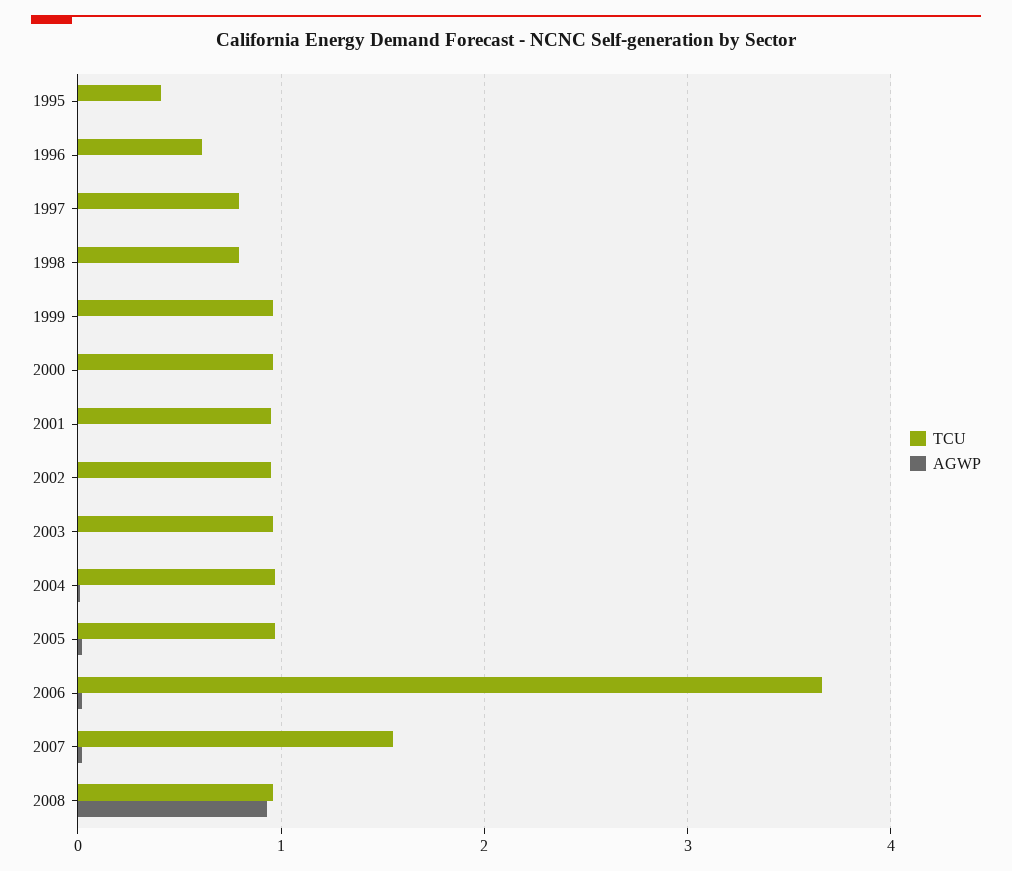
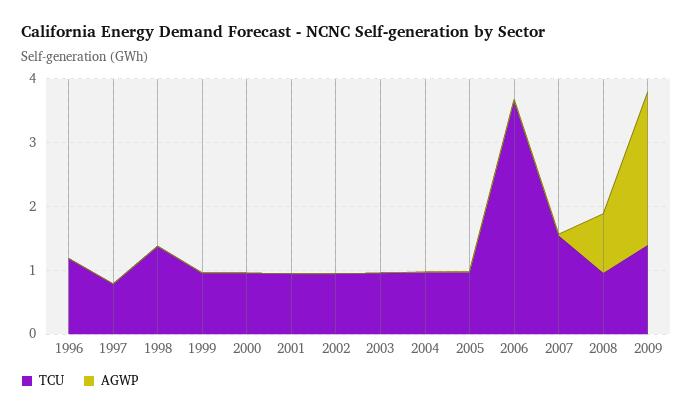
TCU, 1995: 0.4 -> none
AGWP, 1995: 0 -> none
TCU, 1996: 0.6 -> 1.2
TCU, 1998: 0.8 -> 1.4
TCU, 2009: none -> 1.4
AGWP, 2009: none -> 2.4

